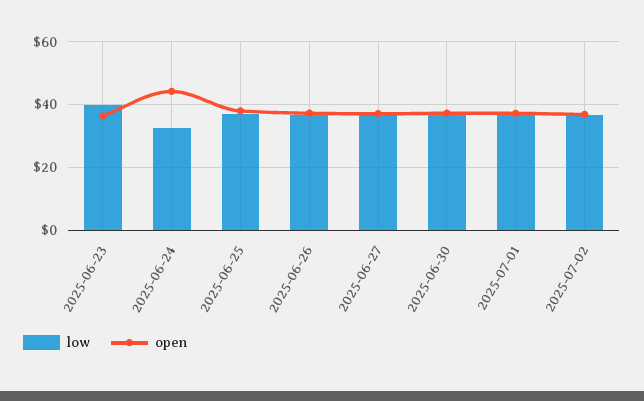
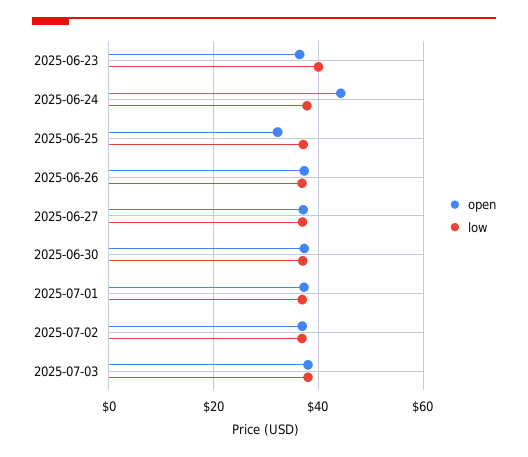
low, 2025-06-24: 32 -> 38
open, 2025-06-25: 38 -> 32
open, 2025-07-03: none -> 38
low, 2025-07-03: none -> 38

